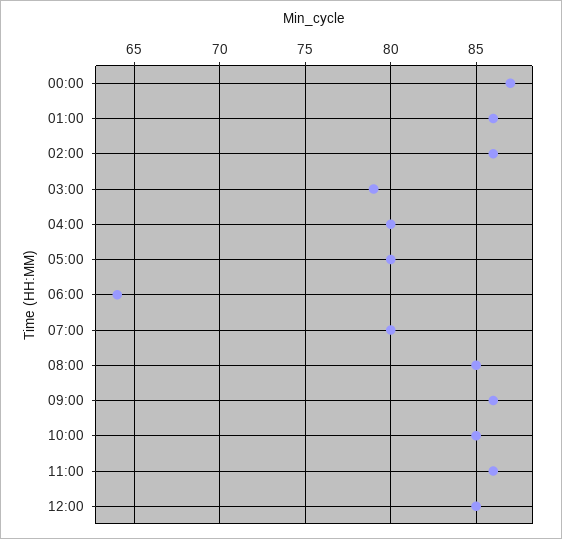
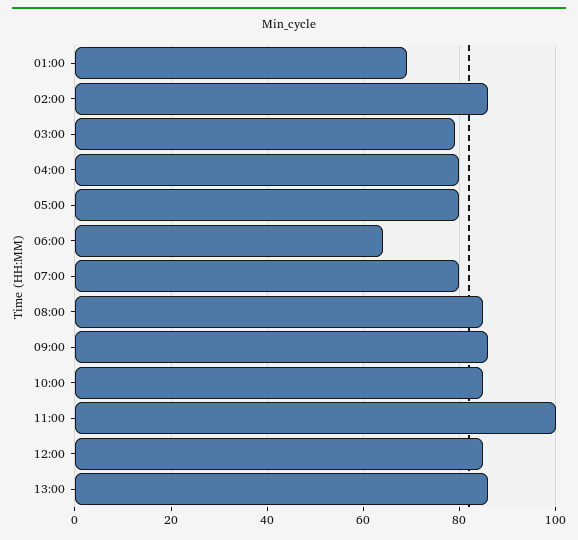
00:00: 87 -> none
01:00: 86 -> 70
11:00: 86 -> 100
13:00: none -> 85

